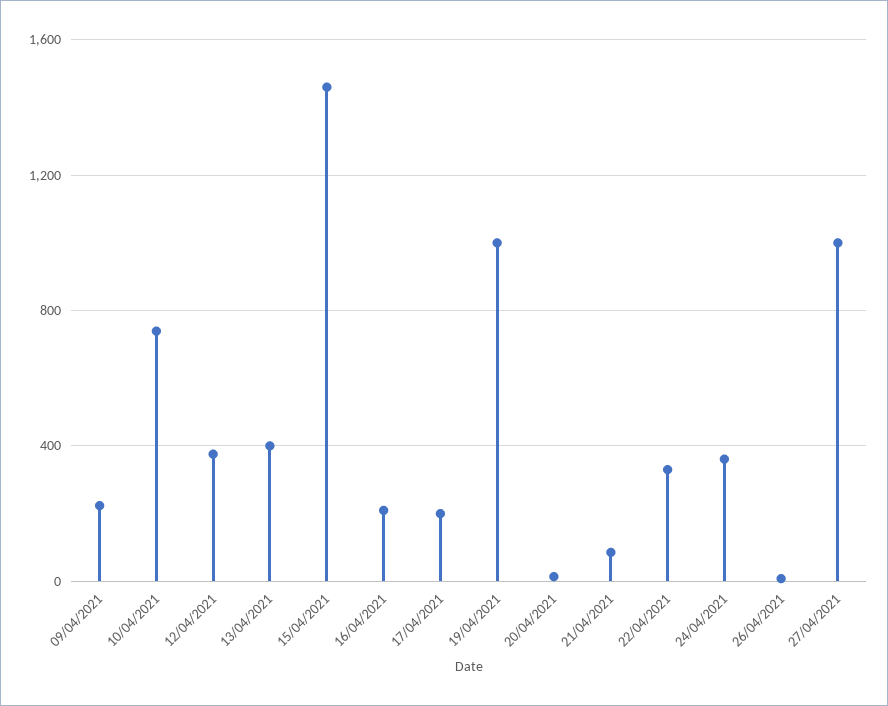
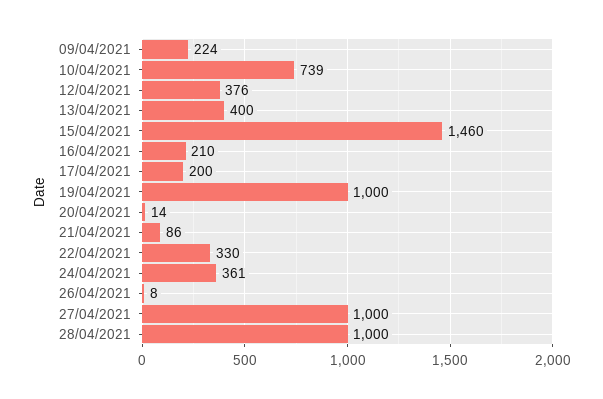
28/04/2021: none -> 1000

